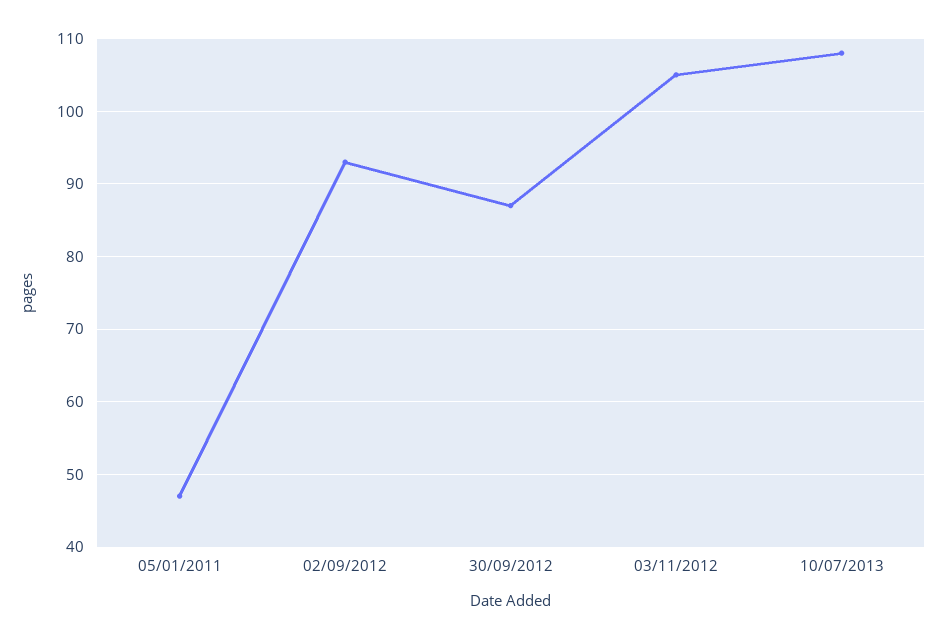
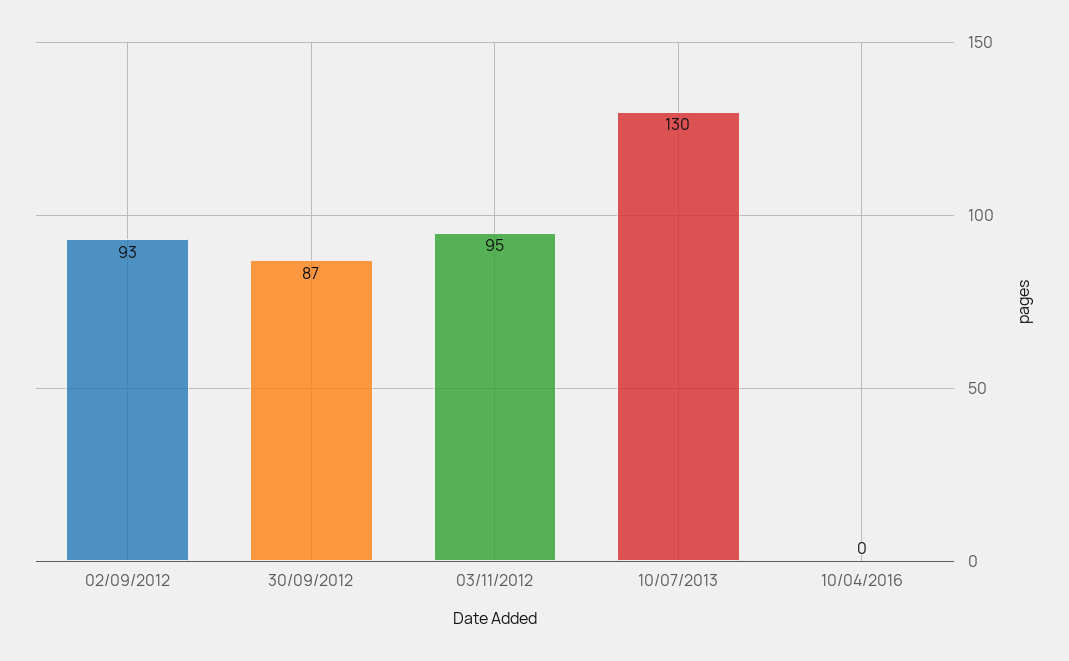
05/01/2011: 47 -> none
03/11/2012: 105 -> 95
10/07/2013: 108 -> 130
10/04/2016: none -> 0

